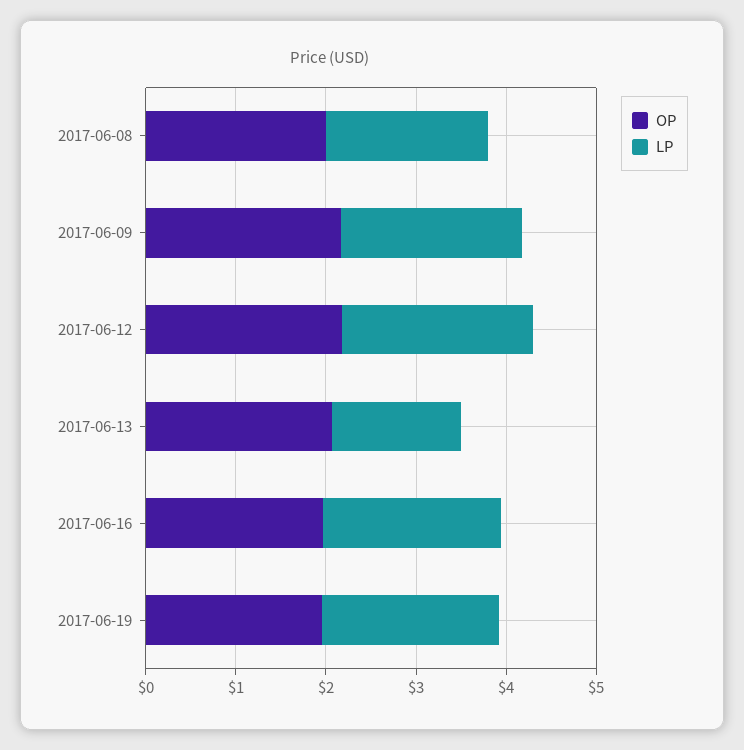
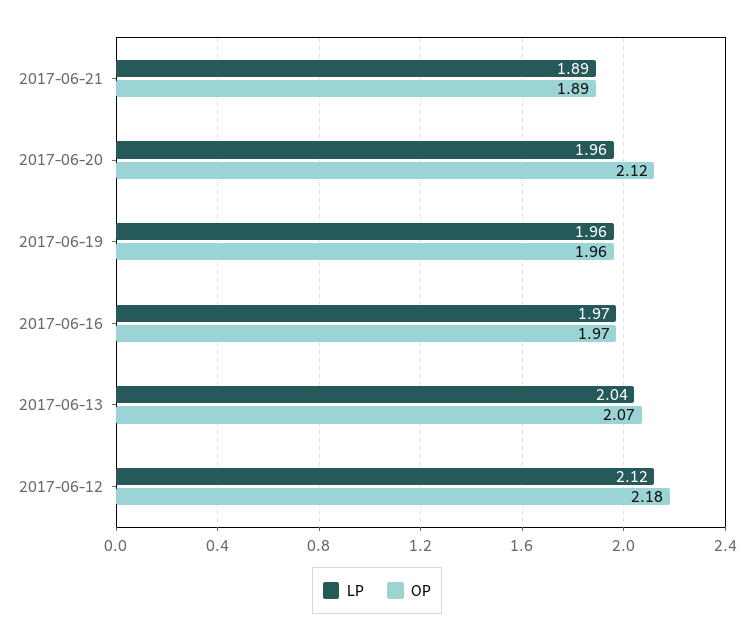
OP, 2017-06-08: 2 -> none
LP, 2017-06-08: 1.8 -> none
OP, 2017-06-09: 2.2 -> none
LP, 2017-06-09: 2 -> none
LP, 2017-06-13: 1.4 -> 2.04
LP, 2017-06-21: none -> 1.89
OP, 2017-06-21: none -> 1.89
LP, 2017-06-20: none -> 1.96
OP, 2017-06-20: none -> 2.12

